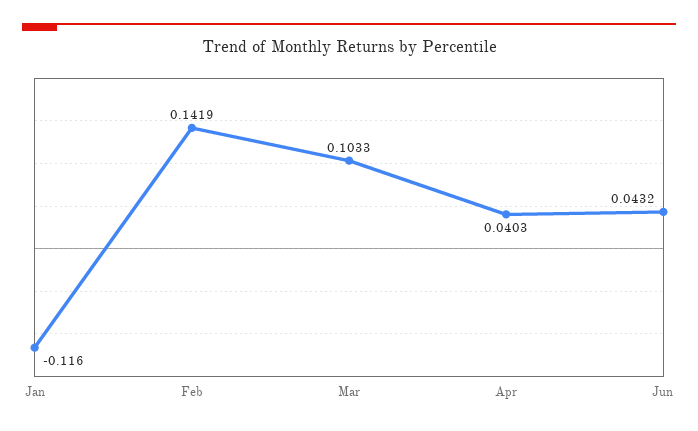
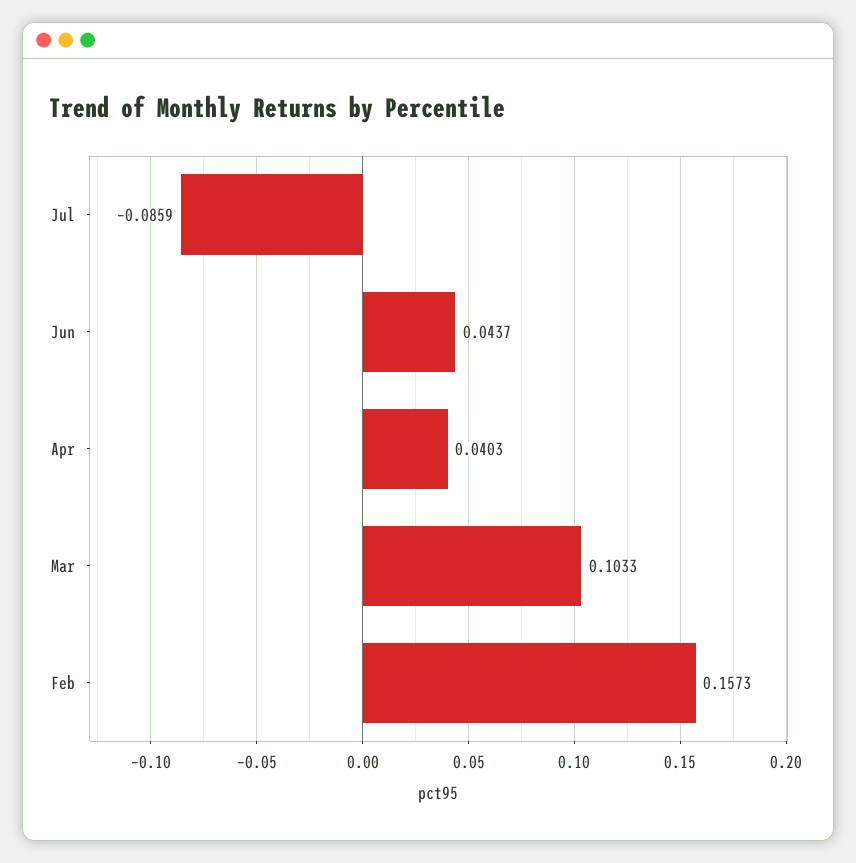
Jan: -0.116 -> none
Feb: 0.1419 -> 0.1573
Jun: 0.0432 -> 0.0437
Jul: none -> -0.0859

